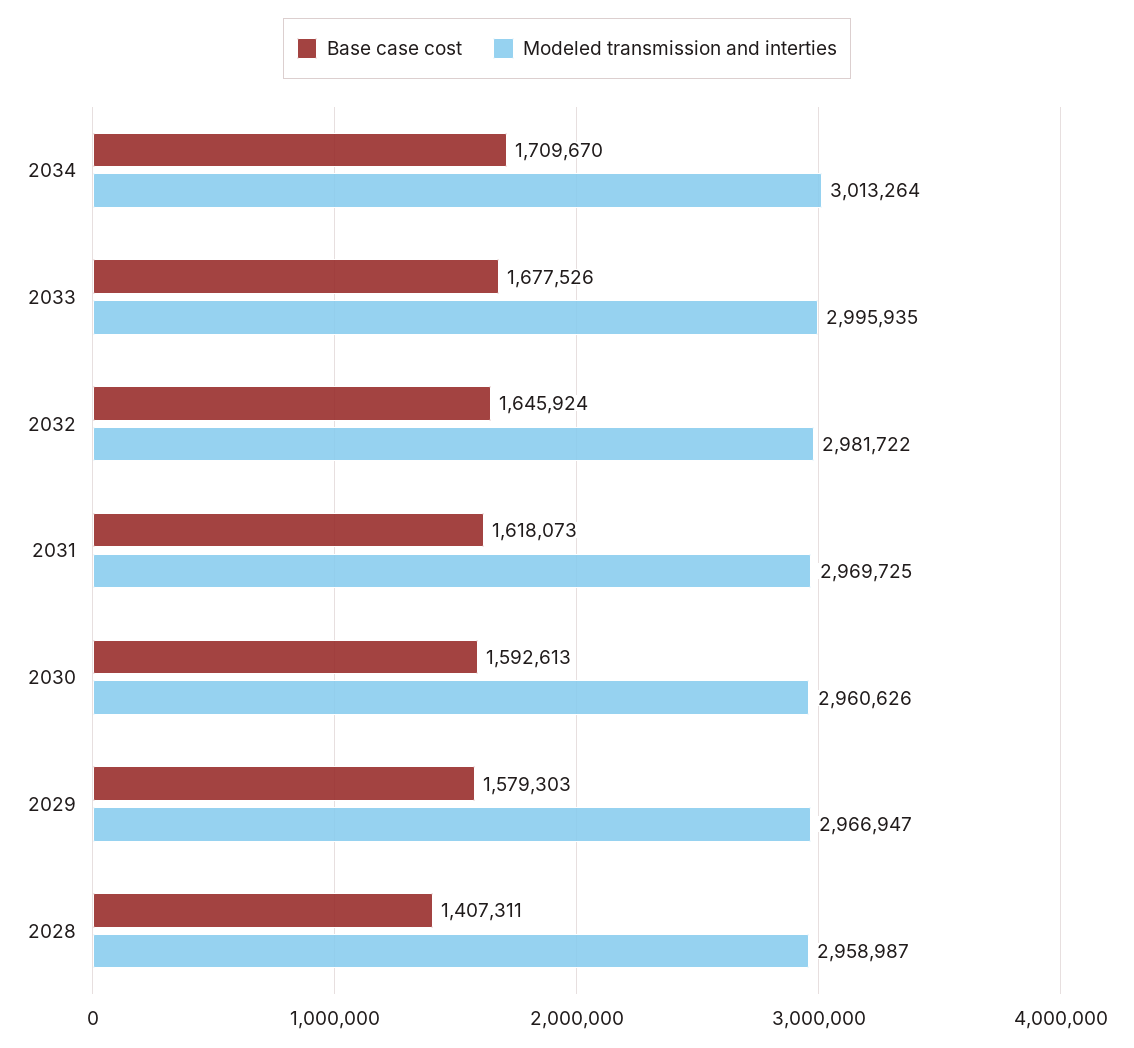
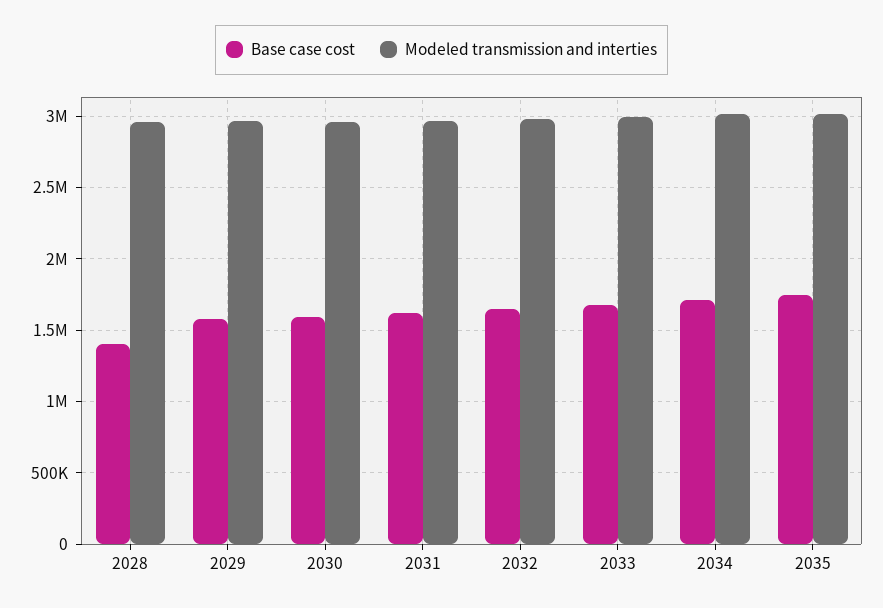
Base case cost, 2035: none -> 1750000
Modeled transmission and interties, 2035: none -> 3000000

